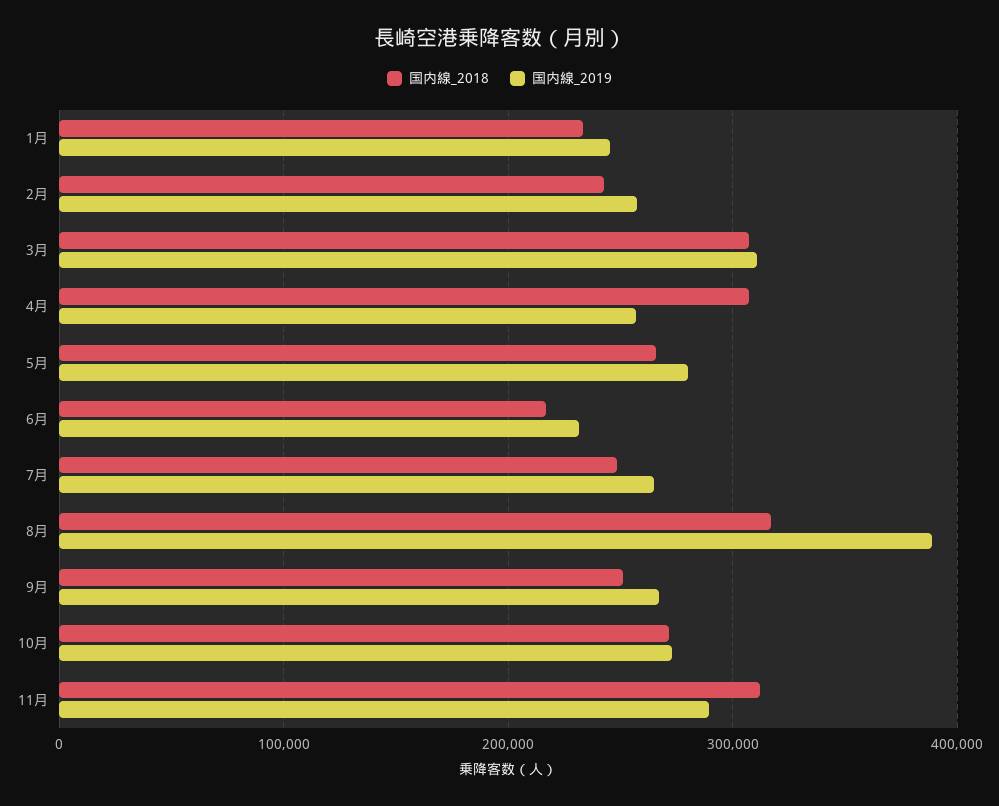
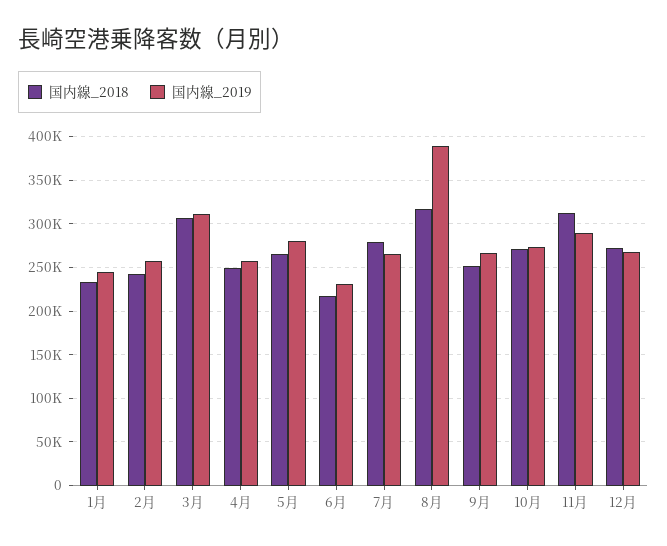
国内線_2018, 4月: 310000 -> 250000
国内線_2018, 7月: 250000 -> 280000
国内線_2018, 12月: none -> 270000
国内線_2019, 12月: none -> 270000

